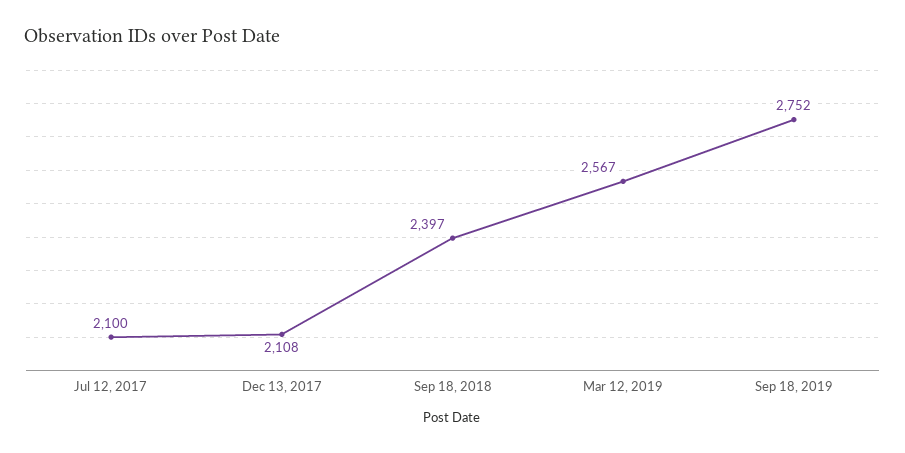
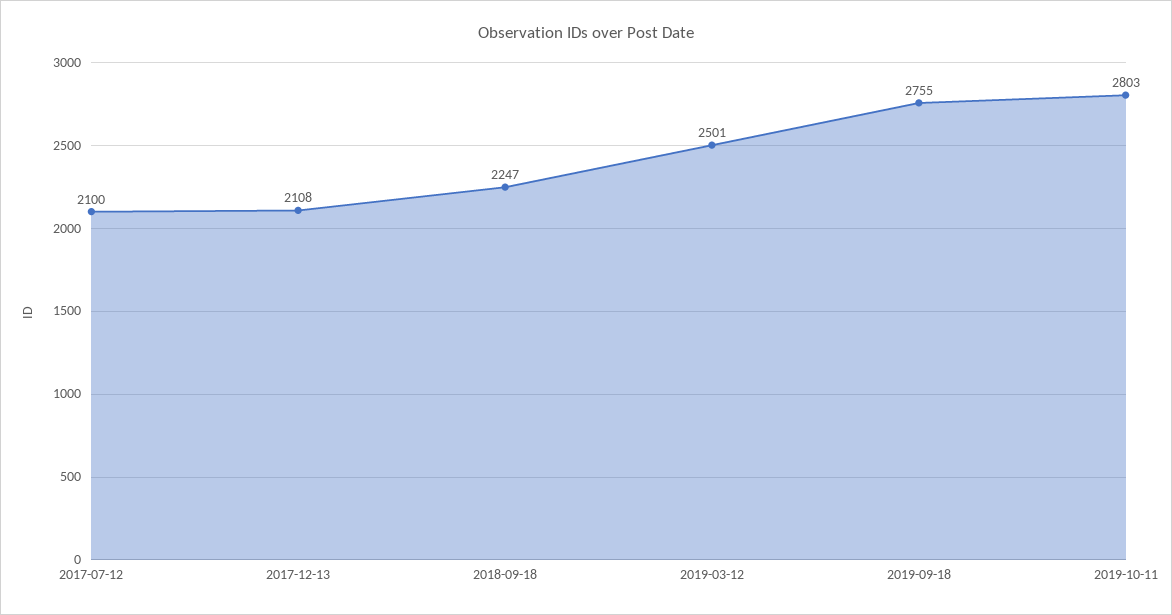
Sep 18, 2018: 2397 -> 2247
Mar 12, 2019: 2567 -> 2501
Sep 18, 2019: 2752 -> 2755
2019-10-11: none -> 2803

